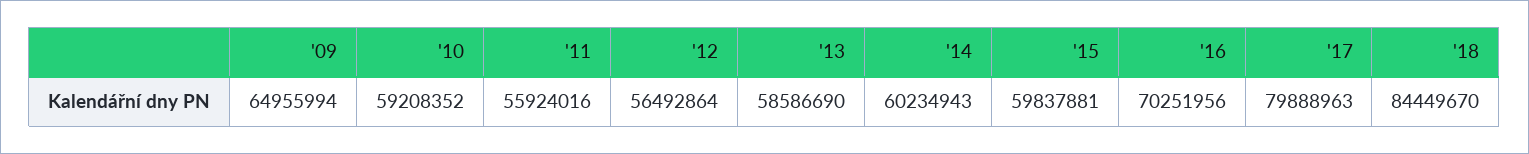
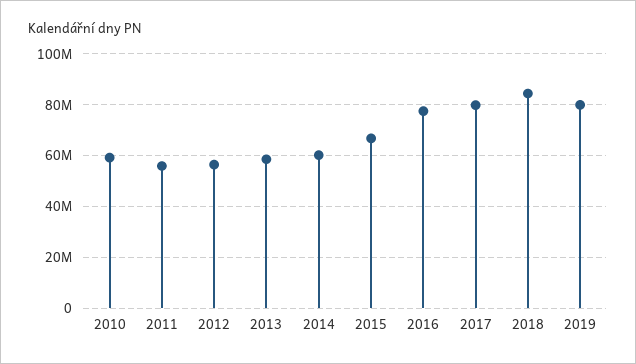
'09: 64955994 -> none
'15: 59837881 -> 67500000
'16: 70251956 -> 77500000
2019: none -> 80000000

